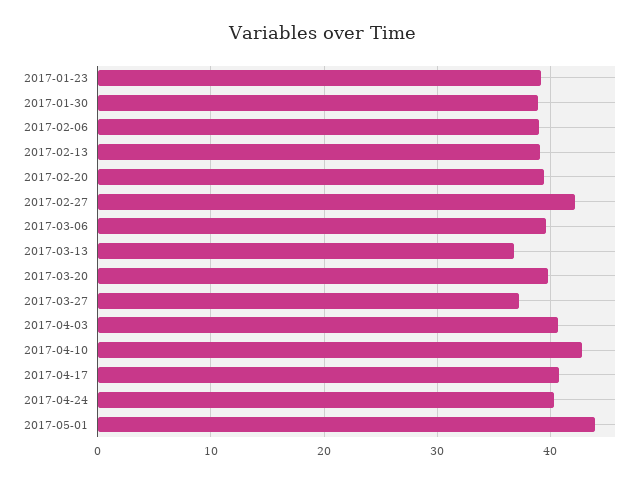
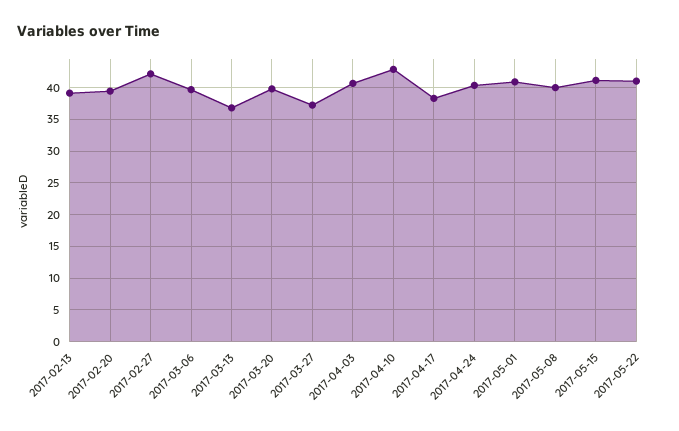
2017-01-23: 39 -> none
2017-01-30: 39 -> none
2017-02-06: 39 -> none
2017-04-17: 41 -> 38
2017-05-01: 44 -> 41
2017-05-08: none -> 40
2017-05-15: none -> 41
2017-05-22: none -> 41

